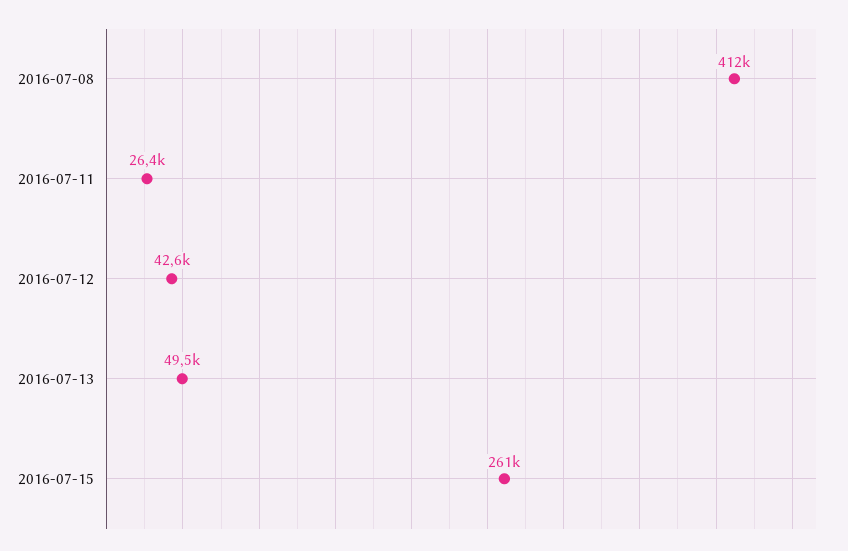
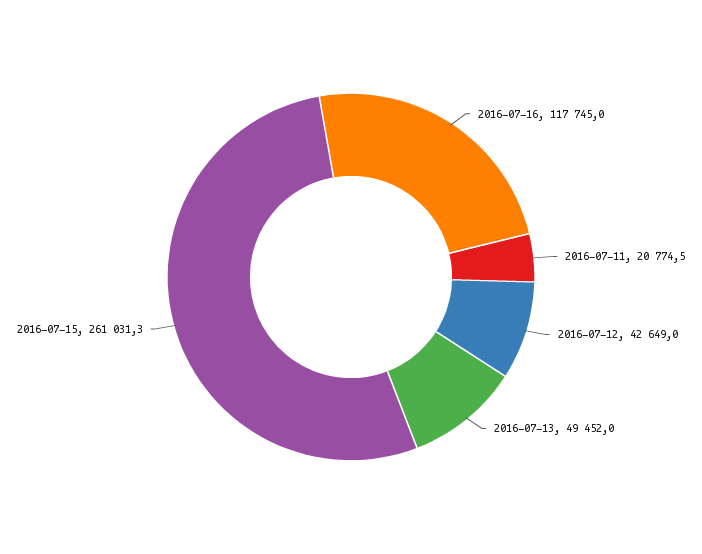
2016-07-08: 412000 -> none
2016-07-11: 26400 -> 20774.5
2016-07-16: none -> 117745

